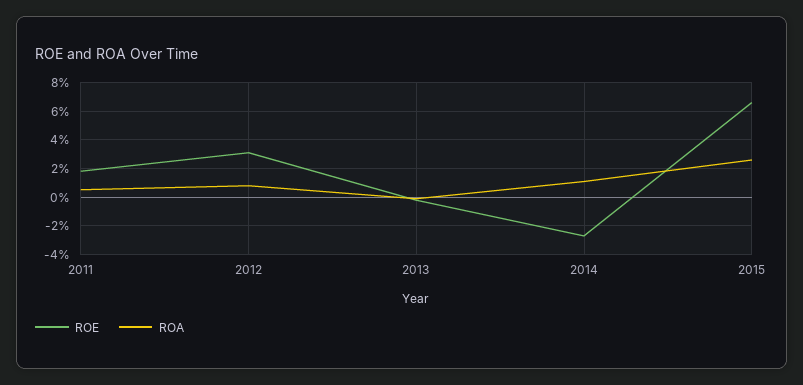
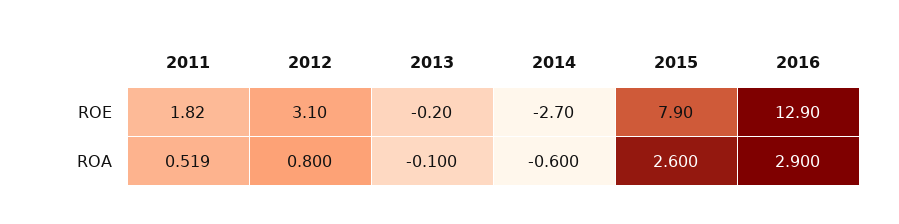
ROA, 2014: 1 -> -0.6
ROE, 2015: 6.5 -> 7.9
ROE, 2016: none -> 12.9
ROA, 2016: none -> 2.9

